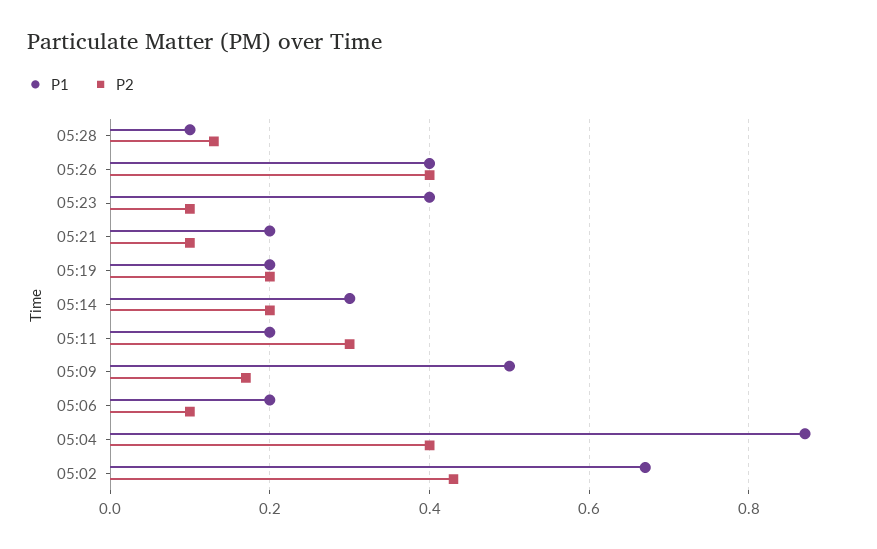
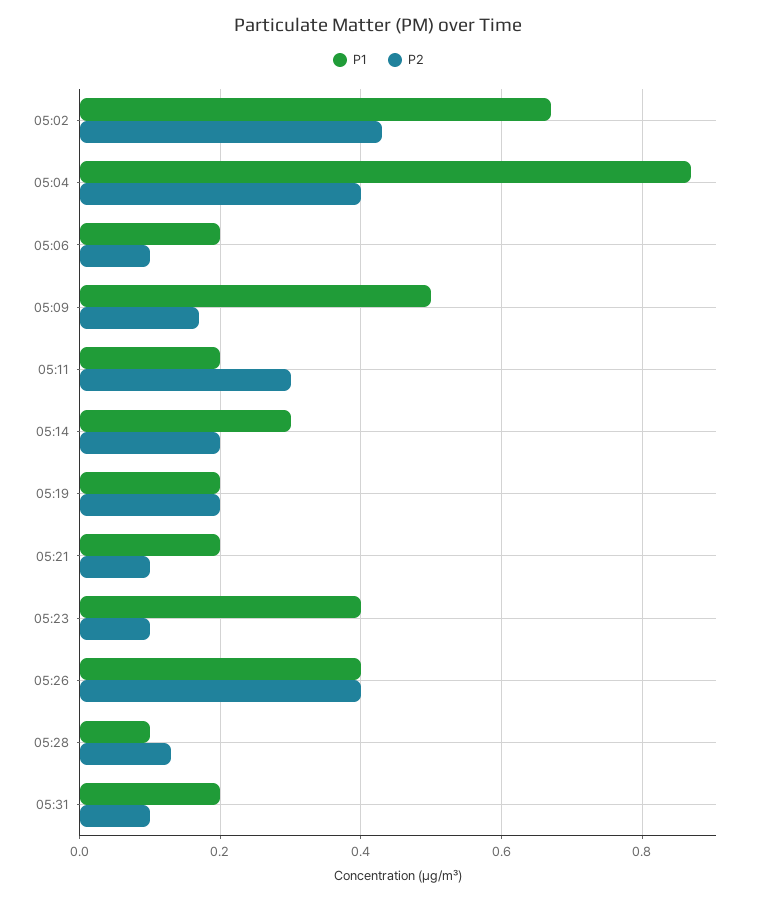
P1, 05:31: none -> 0.2
P2, 05:31: none -> 0.1

